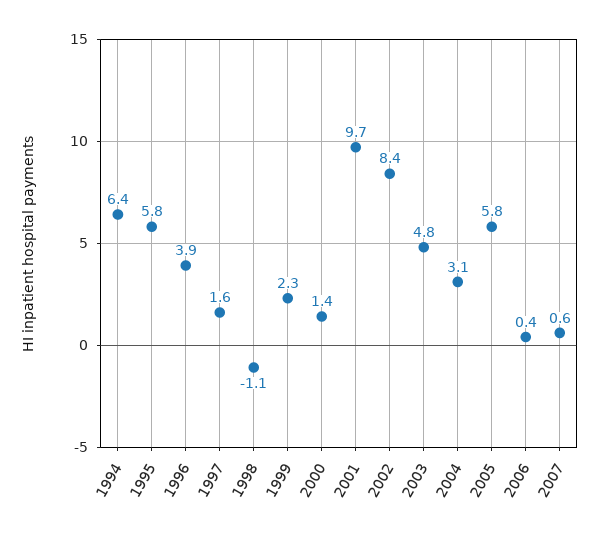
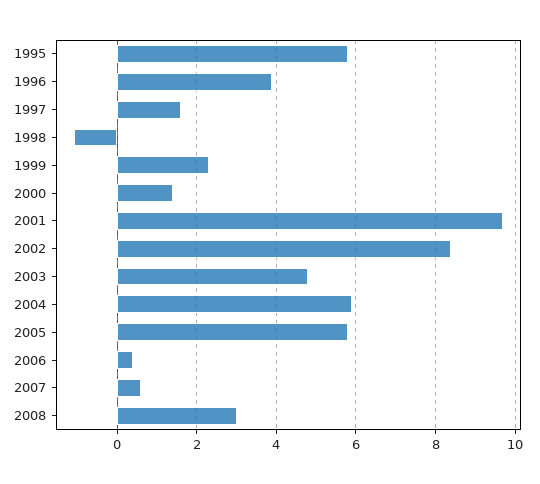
1994: 6.4 -> none
2004: 3.1 -> 6
2008: none -> 3

